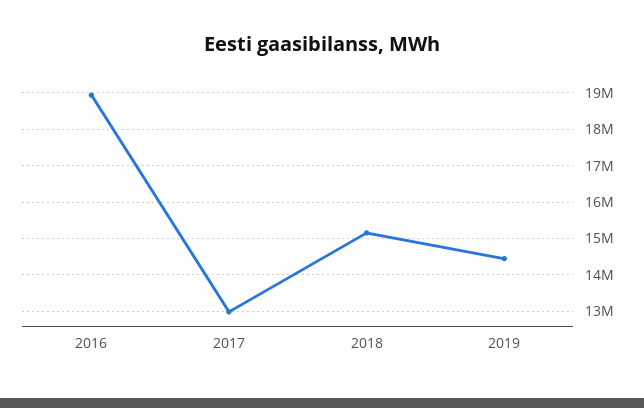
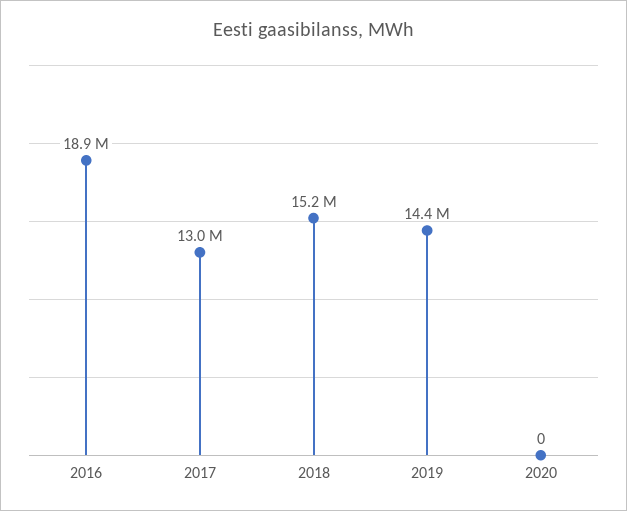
2020: none -> 0

